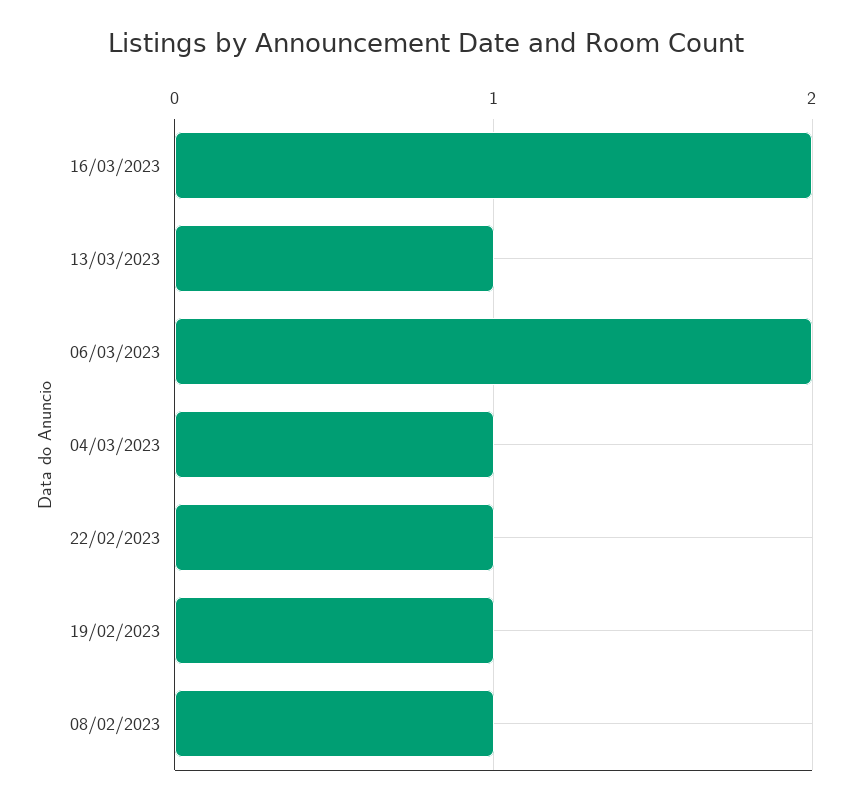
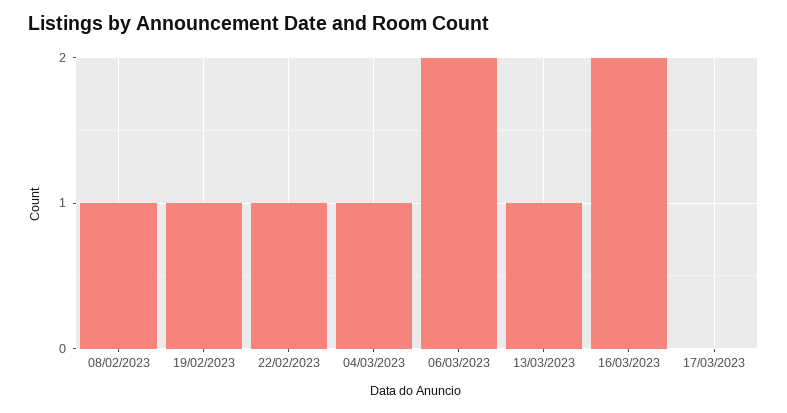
17/03/2023: none -> 0

